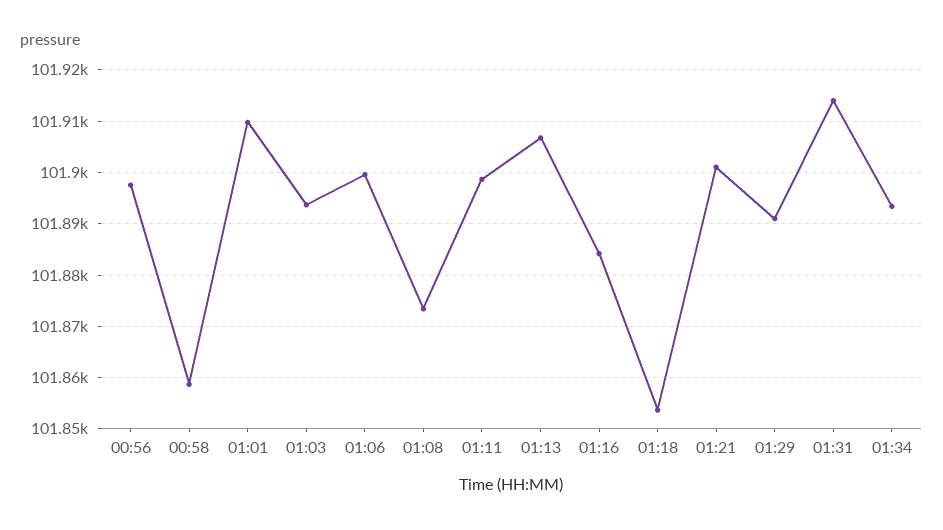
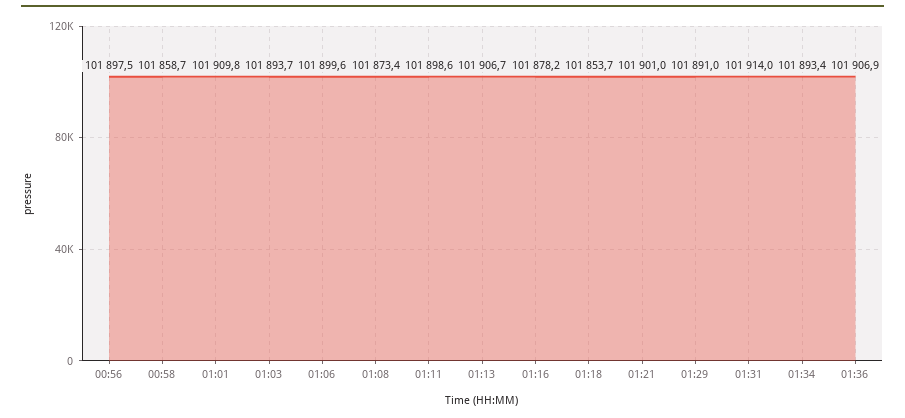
01:16: 101884 -> 101878.2
01:36: none -> 101906.9

